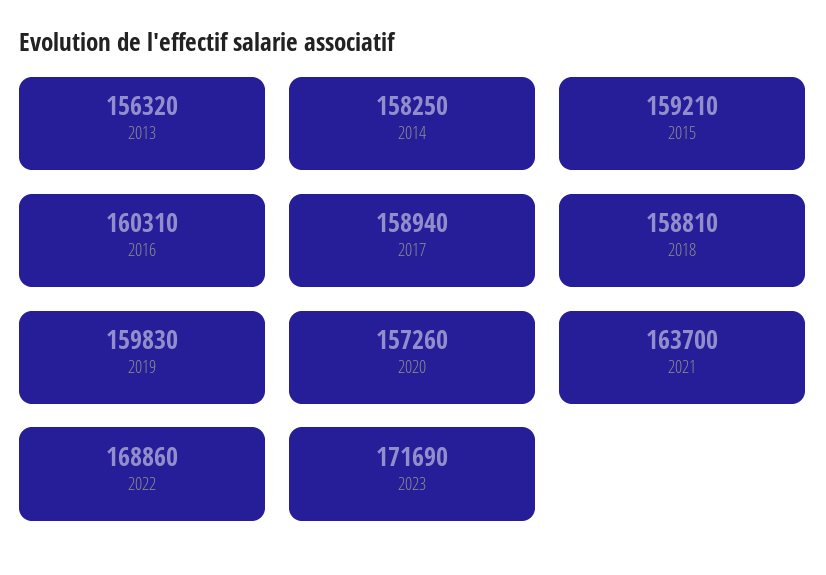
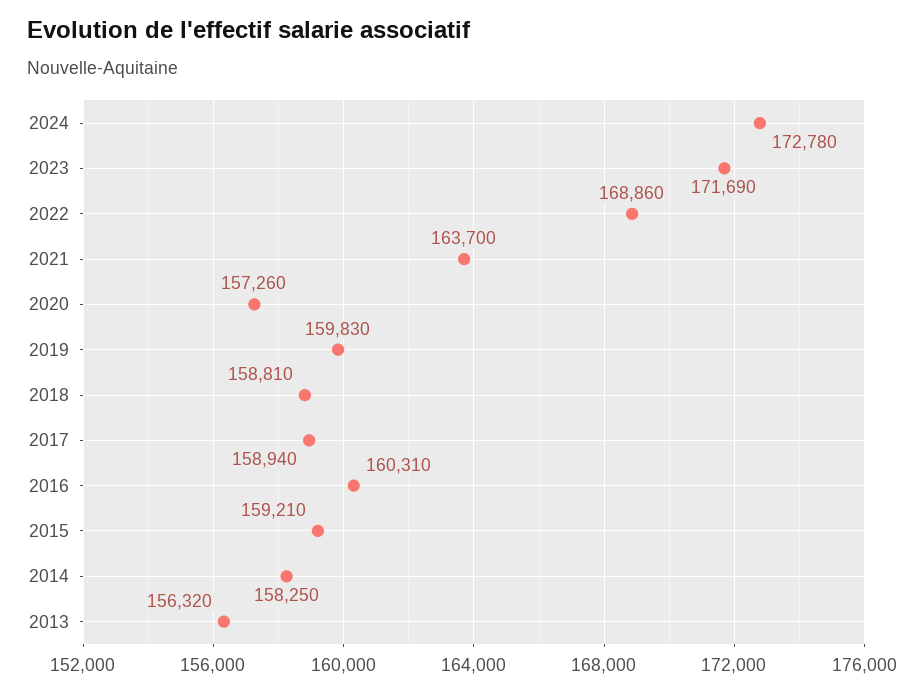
2024: none -> 172780

